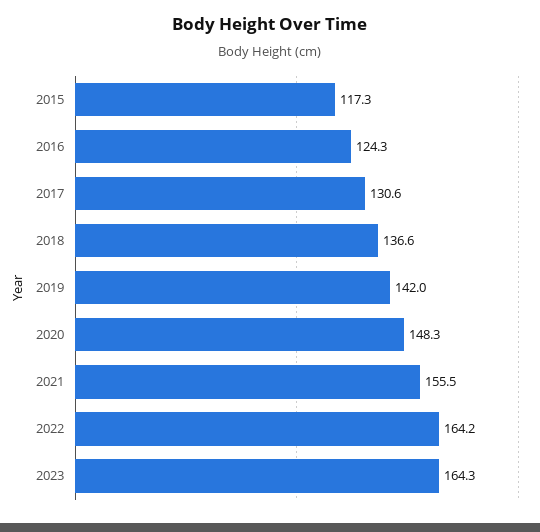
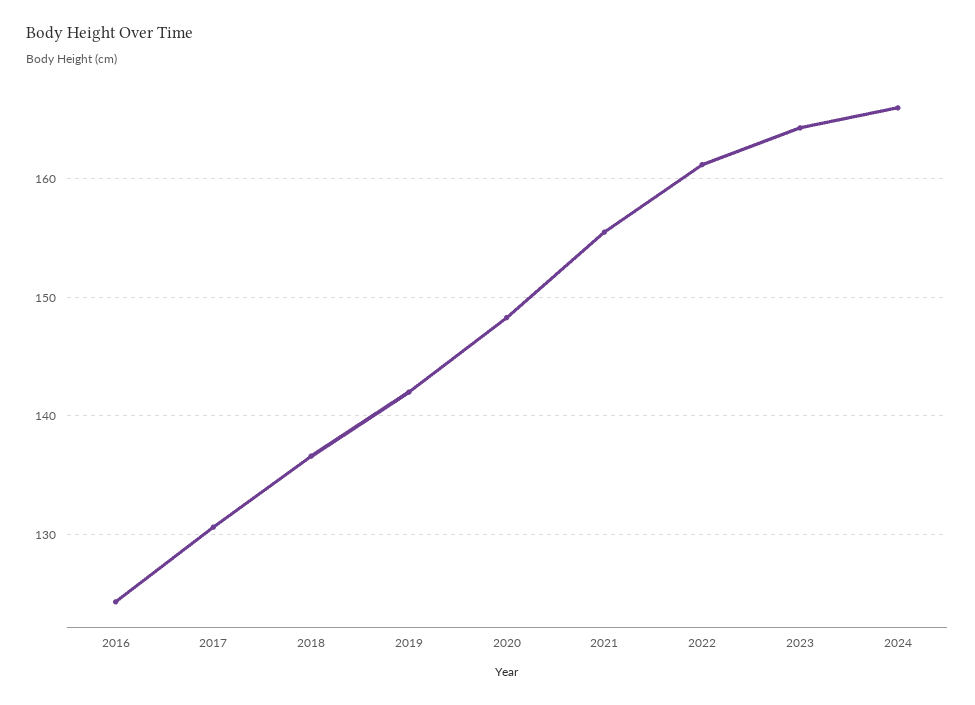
2015: 117.3 -> none
2022: 164.2 -> 161
2024: none -> 166

